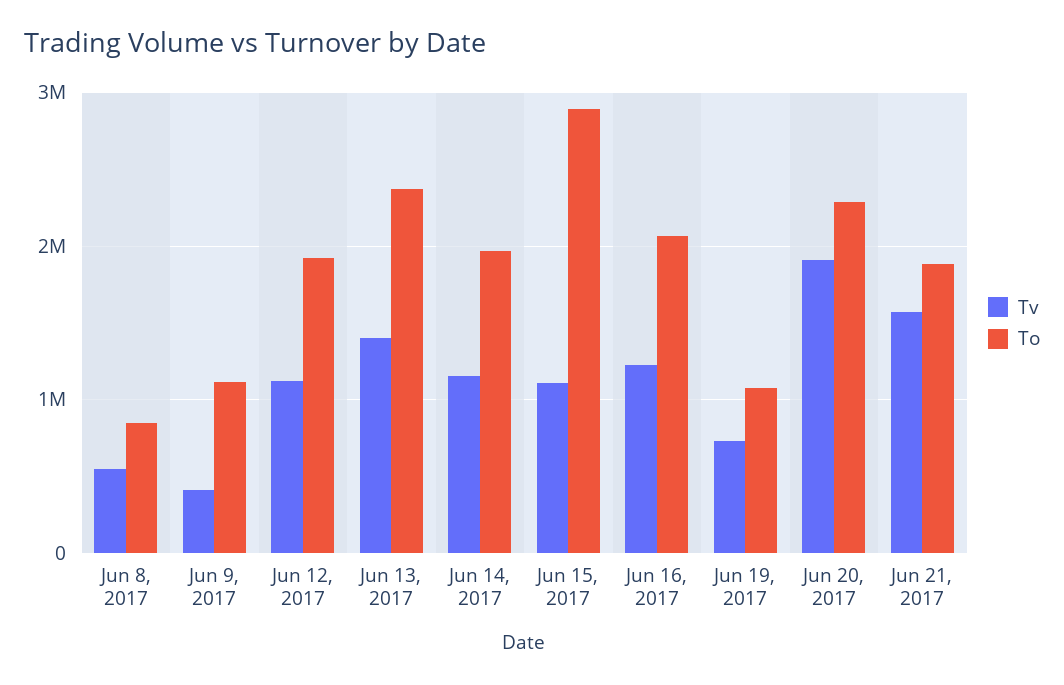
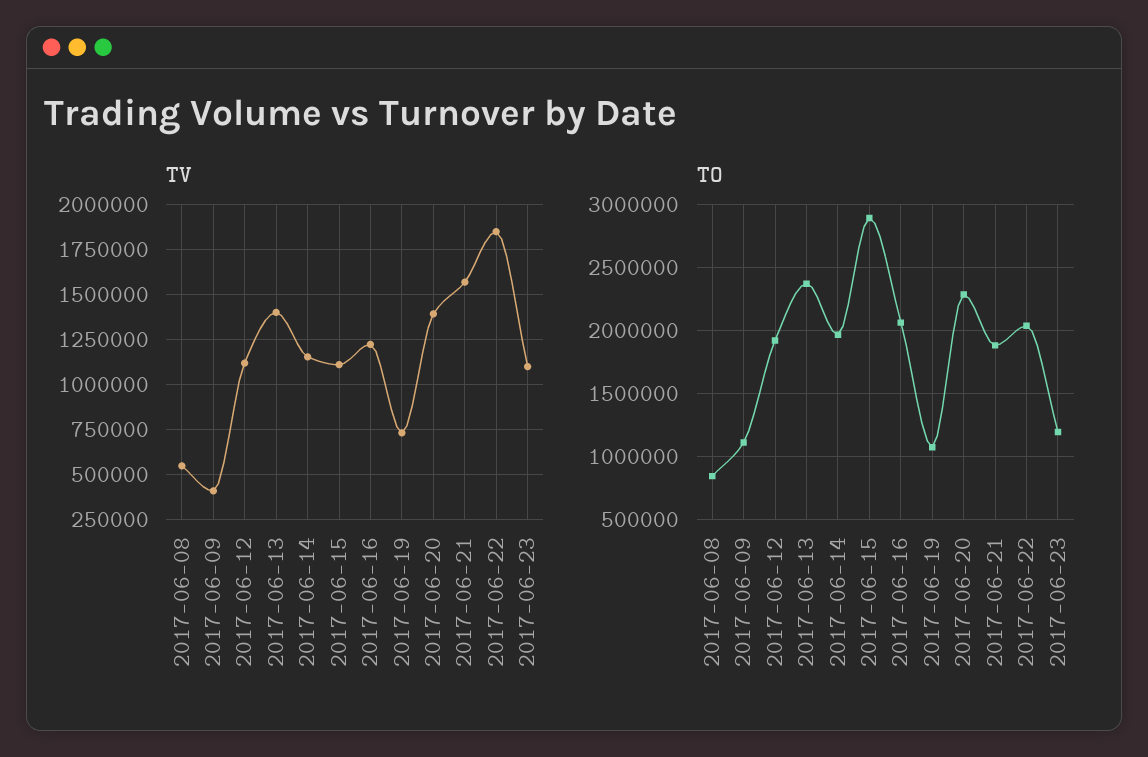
Tv, Jun 20, 2017: 1900000 -> 1400000
Tv, 2017-06-22: none -> 1850000
Tv, 2017-06-23: none -> 1100000
To, 2017-06-22: none -> 2050000
To, 2017-06-23: none -> 1200000

